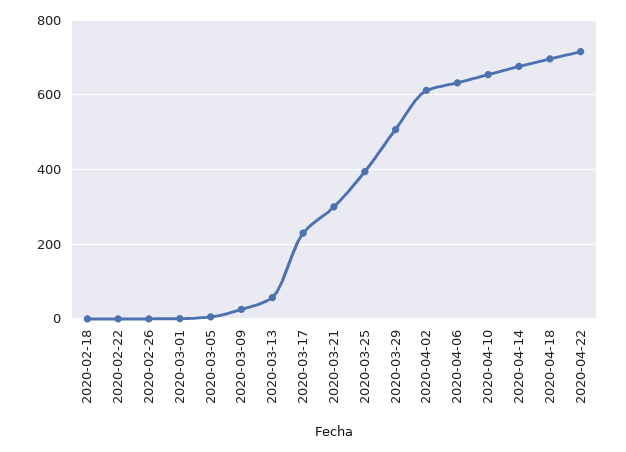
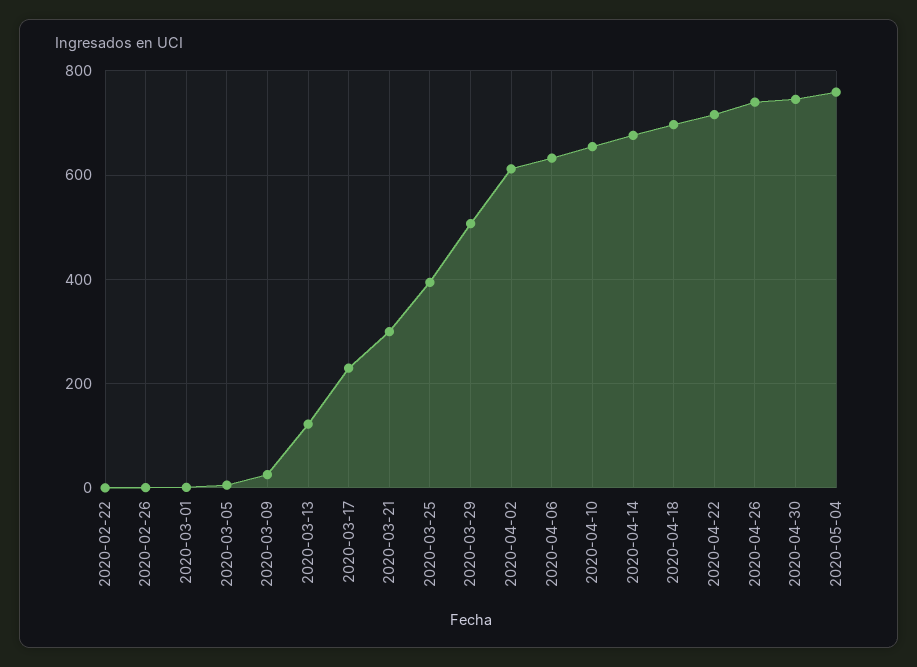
2020-02-18: 0 -> none
2020-03-13: 60 -> 120
2020-04-26: none -> 740
2020-04-30: none -> 740
2020-05-04: none -> 760

